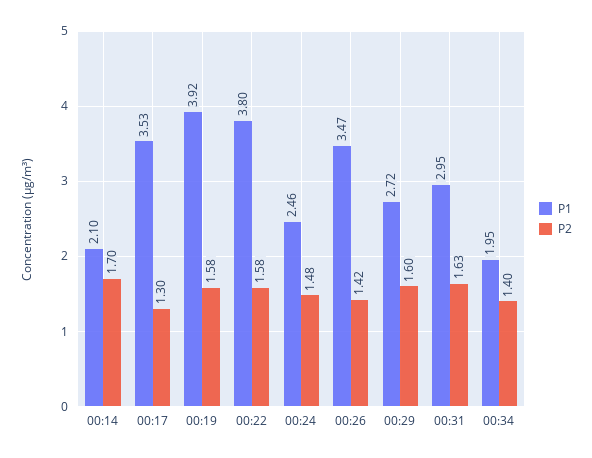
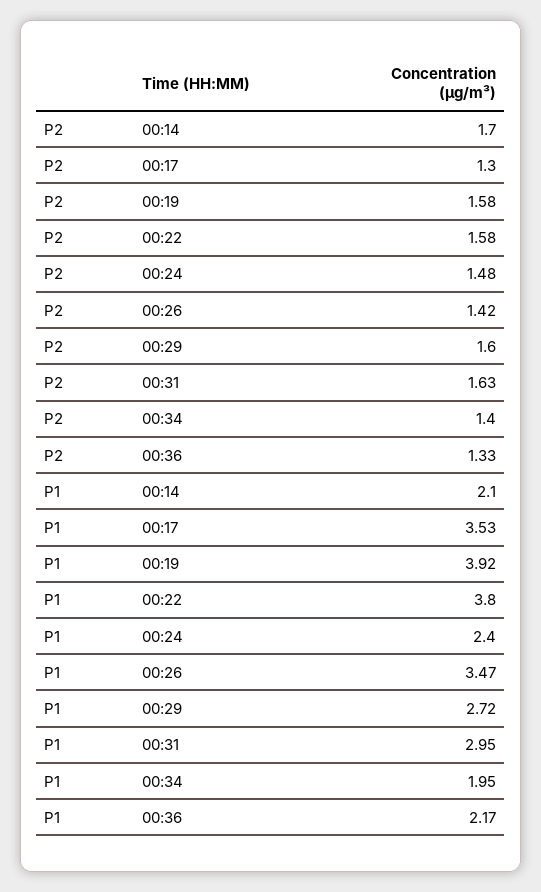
P1, 00:24: 2.46 -> 2.4
P2, 00:36: none -> 1.33
P1, 00:36: none -> 2.17

